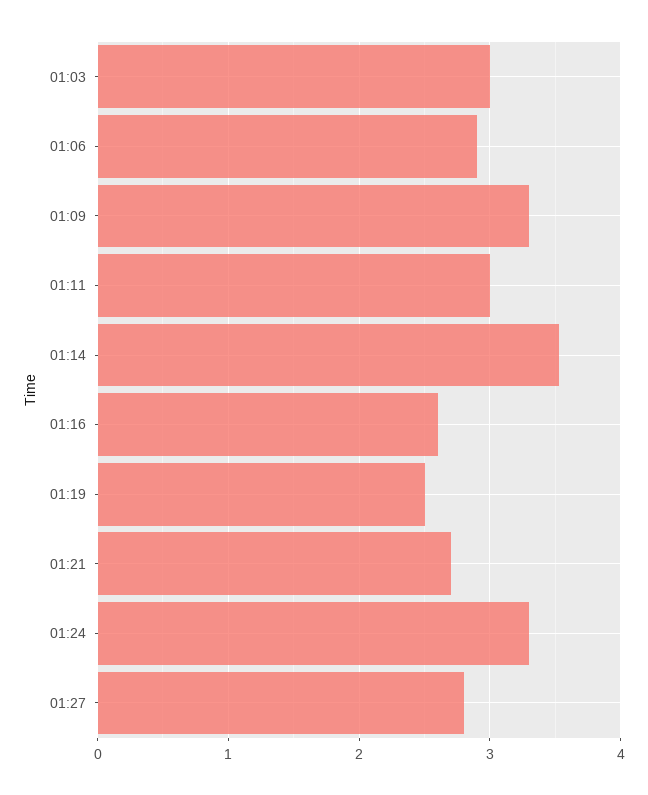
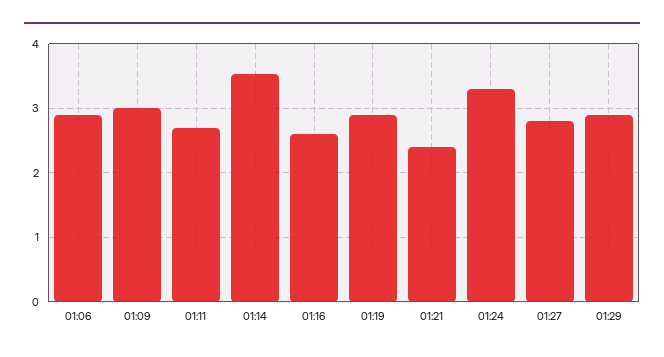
01:03: 3 -> none
01:09: 3.3 -> 3
01:11: 3 -> 2.7
01:19: 2.5 -> 2.9
01:21: 2.7 -> 2.4
01:29: none -> 2.9

